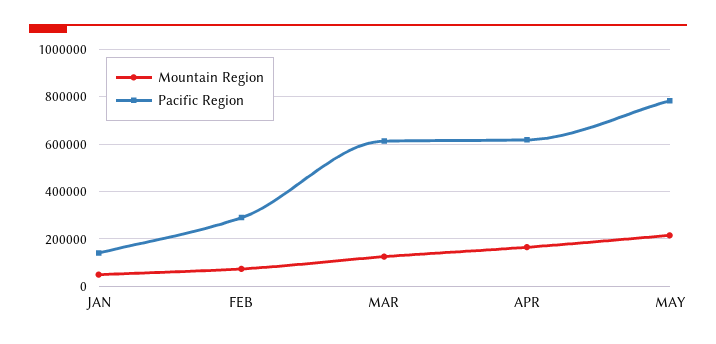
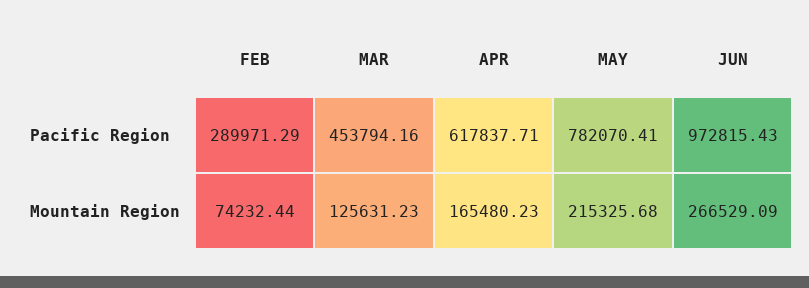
Mountain Region, JAN: 50000 -> none
Pacific Region, JAN: 150000 -> none
Pacific Region, MAR: 600000 -> 453794.16
Pacific Region, JUN: none -> 972815.43
Mountain Region, JUN: none -> 266529.09

